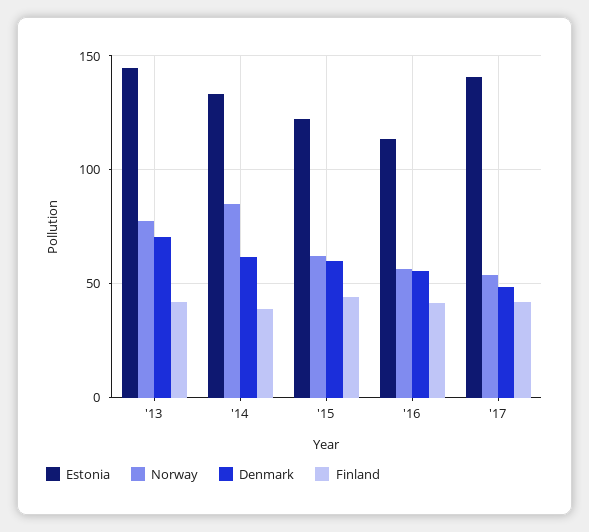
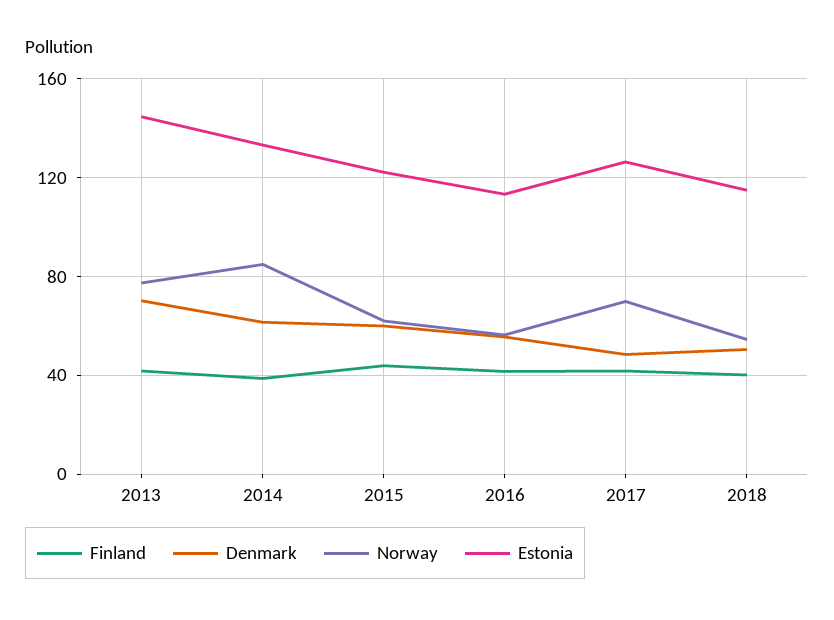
Estonia, '17: 140 -> 125
Norway, '17: 55 -> 70
Finland, 2018: none -> 40
Denmark, 2018: none -> 50
Norway, 2018: none -> 55
Estonia, 2018: none -> 115

